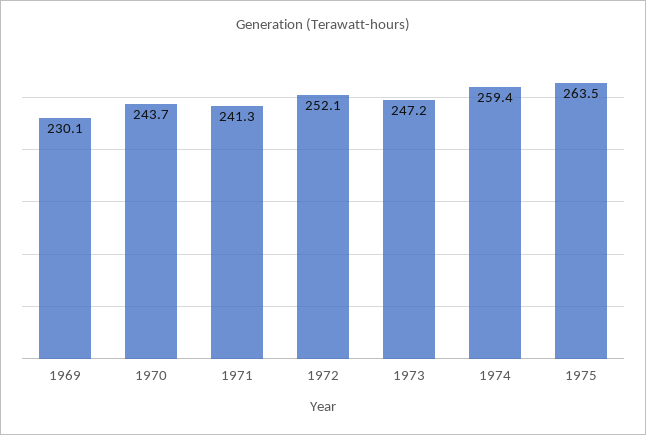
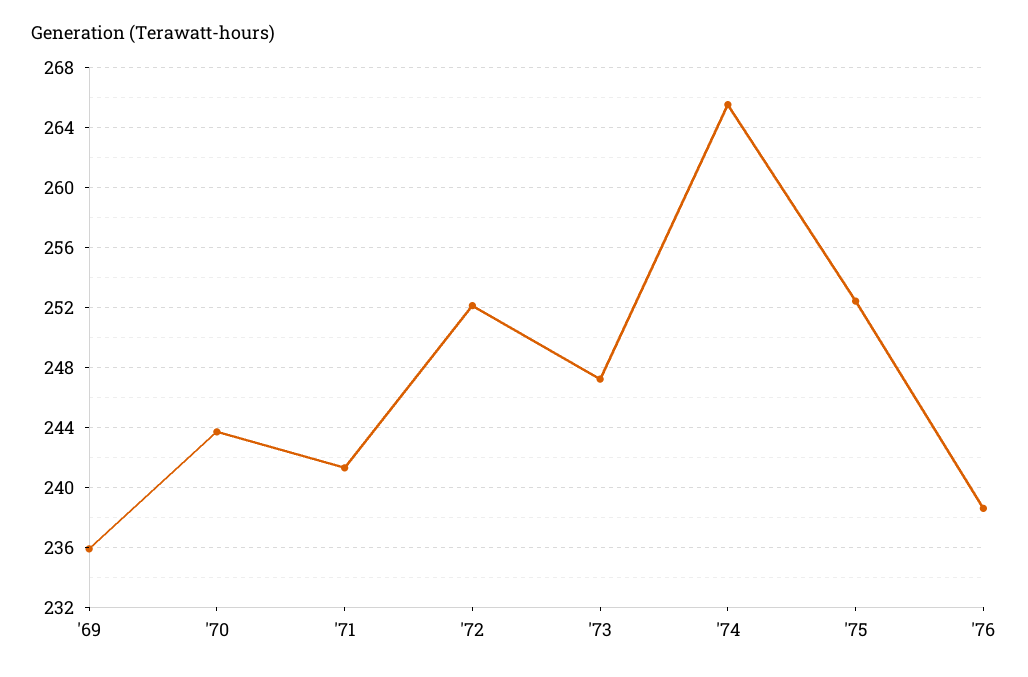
1969: 230.1 -> 236
1974: 259.4 -> 265.5
1975: 263.5 -> 252.5
'76: none -> 238.5

